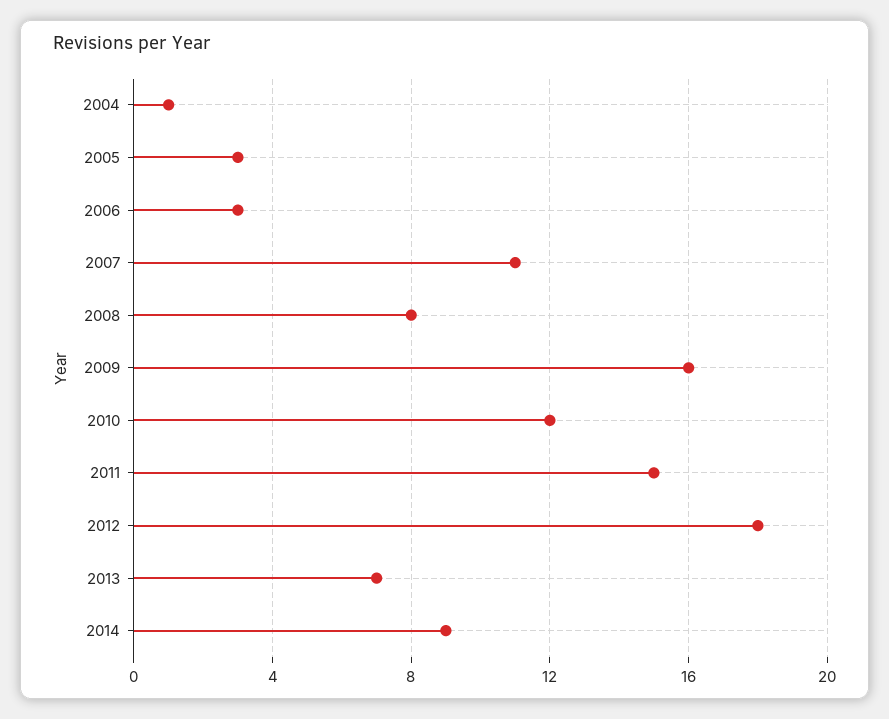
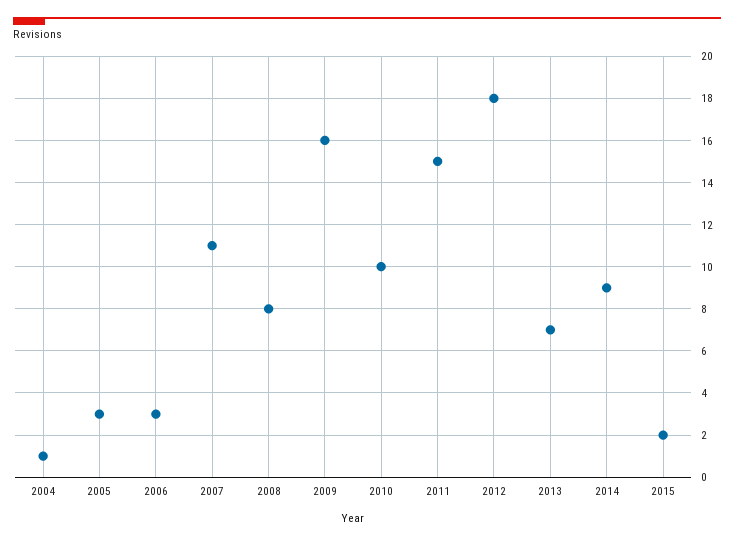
2010: 12 -> 10
2015: none -> 2

